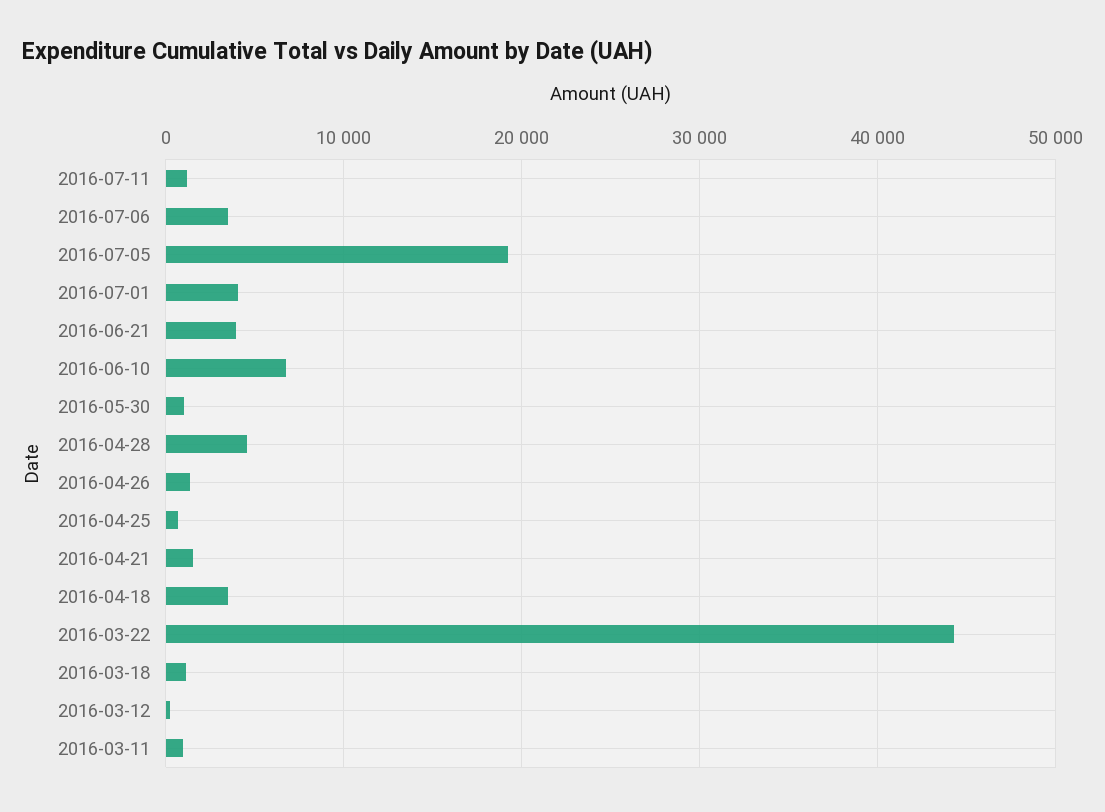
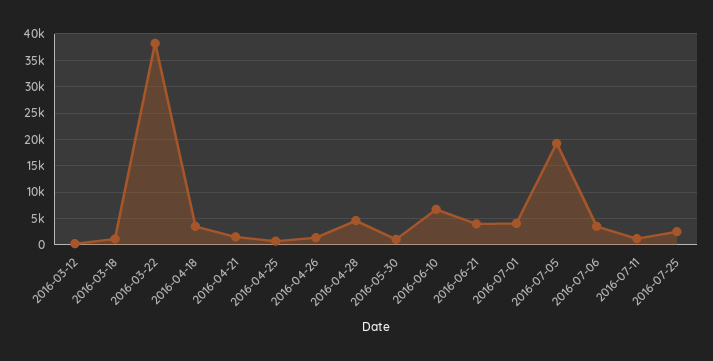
2016-03-22: 44000 -> 37500
2016-03-11: 1000 -> none
2016-07-25: none -> 2500

